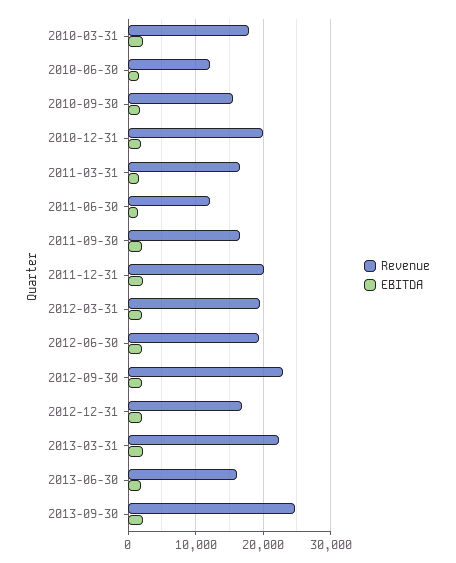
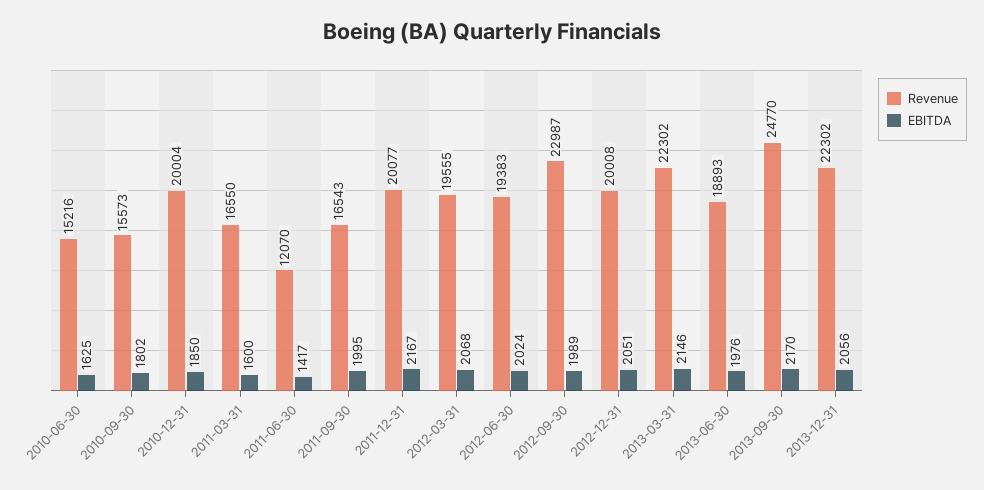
Revenue, 2010-03-31: 18000 -> none
EBITDA, 2010-03-31: 2000 -> none
Revenue, 2010-06-30: 12000 -> 15216
Revenue, 2012-12-31: 17000 -> 20008
Revenue, 2013-06-30: 16000 -> 18893
Revenue, 2013-12-31: none -> 22302
EBITDA, 2013-12-31: none -> 2056

